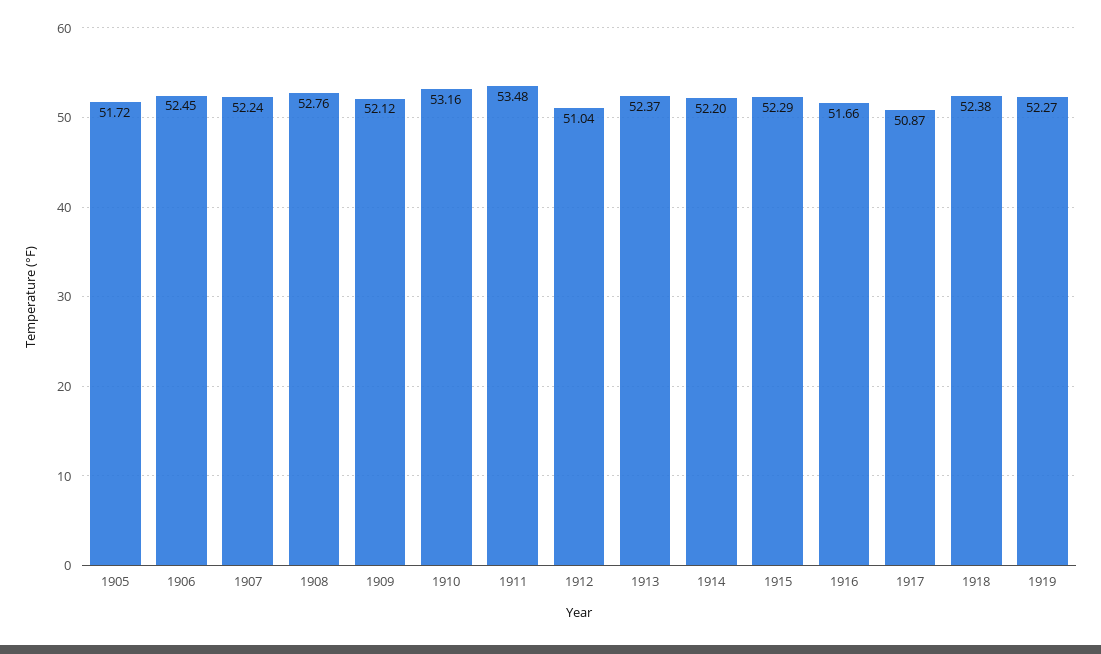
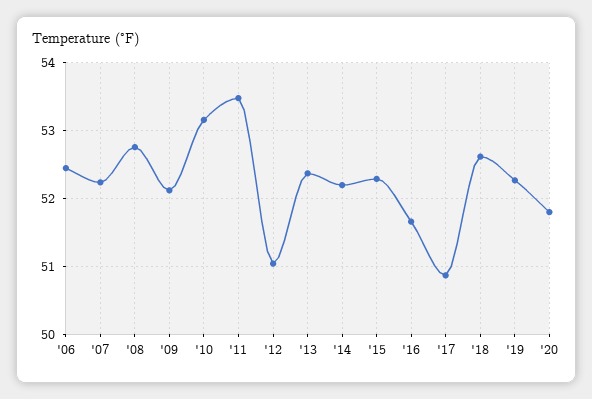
1905: 51.72 -> none
1918: 52.38 -> 52.6
'20: none -> 51.8

